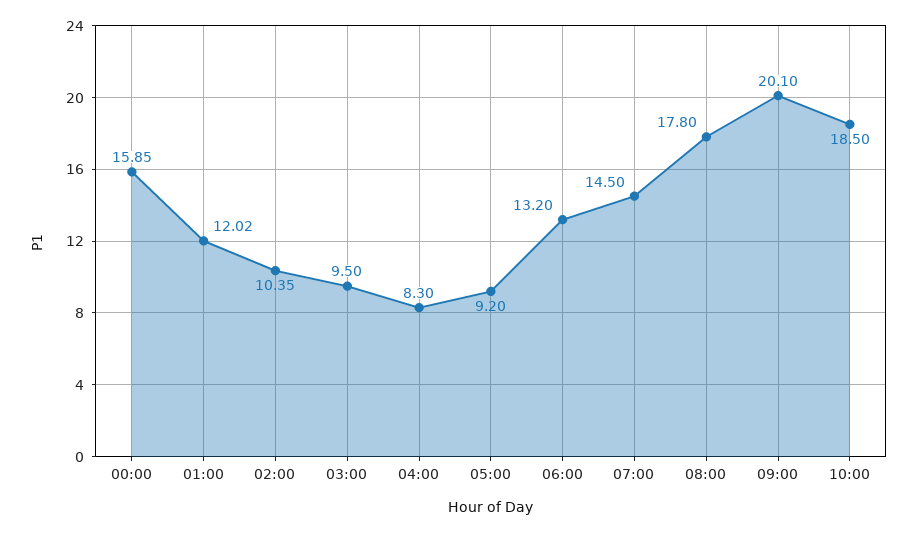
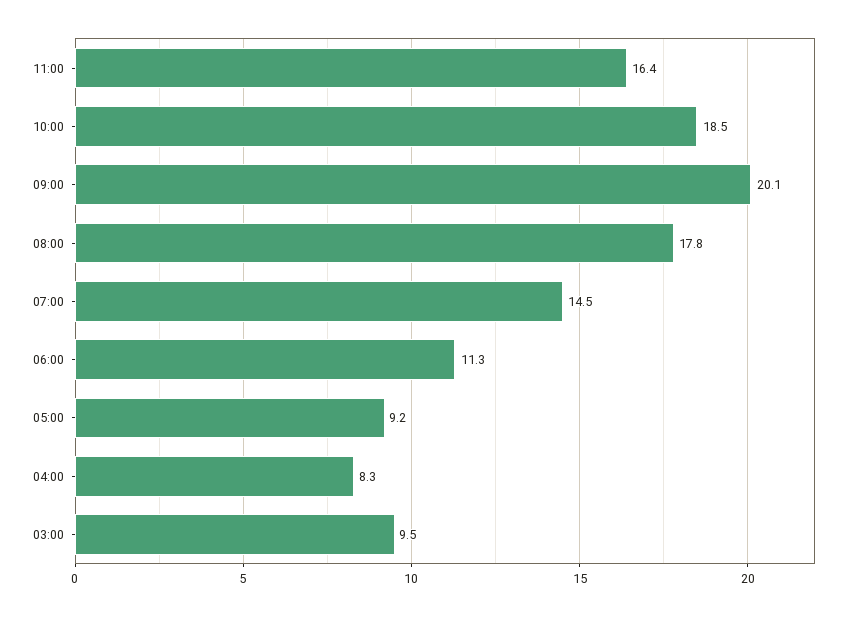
00:00: 15.85 -> none
01:00: 12.02 -> none
02:00: 10.35 -> none
06:00: 13.2 -> 11.3
11:00: none -> 16.4

